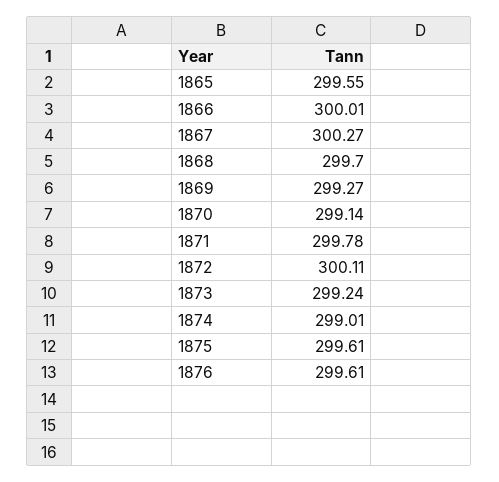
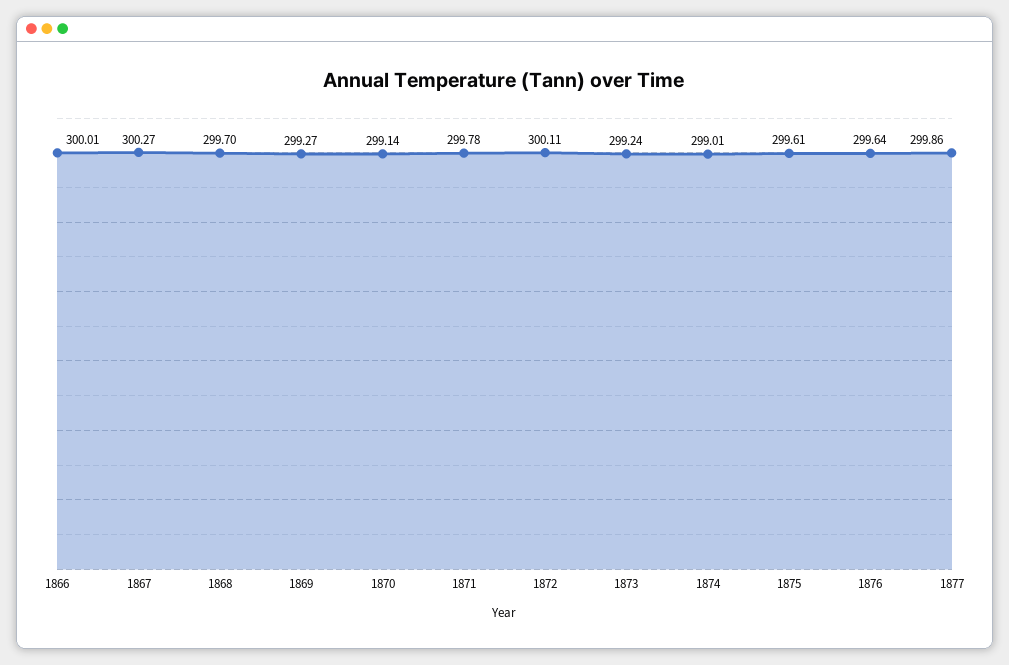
1865: 299.55 -> none
1876: 299.61 -> 299.64
1877: none -> 299.86

